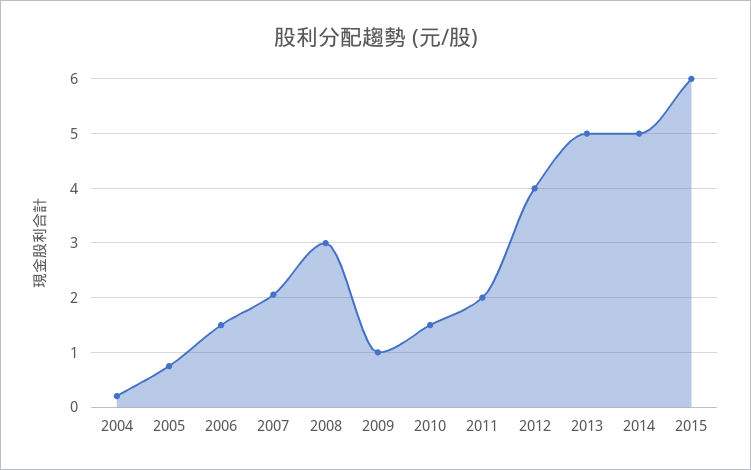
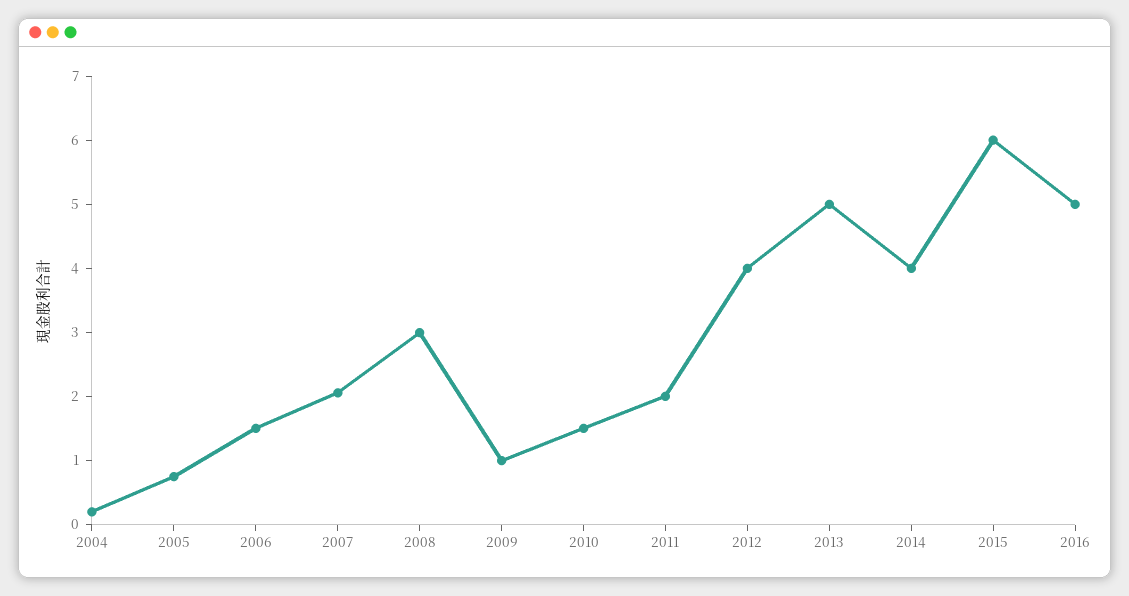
2014: 5 -> 4
2016: none -> 5

